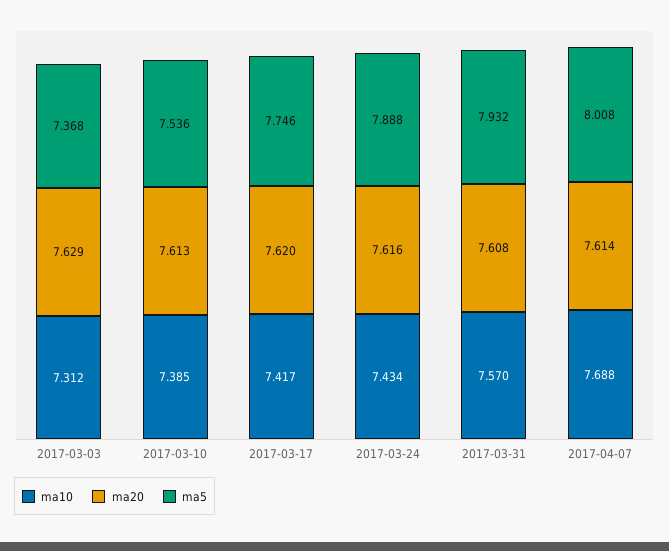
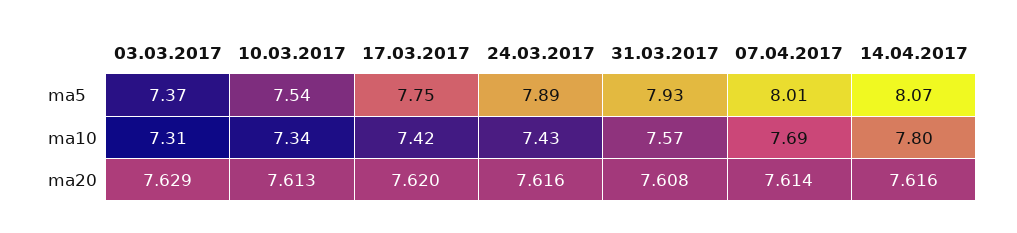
ma10, 2017-03-10: 7.385 -> 7.34
ma5, 14.04.2017: none -> 8.07
ma10, 14.04.2017: none -> 7.8
ma20, 14.04.2017: none -> 7.616

